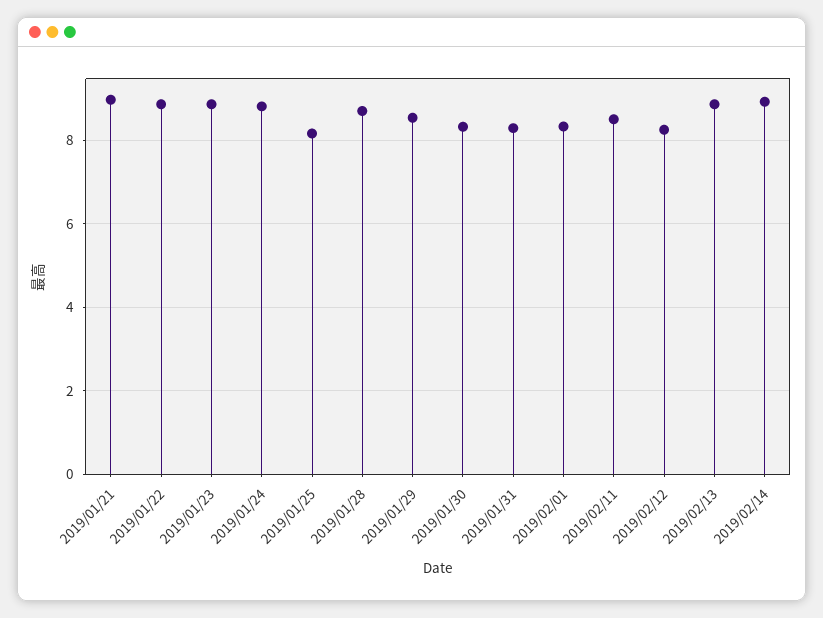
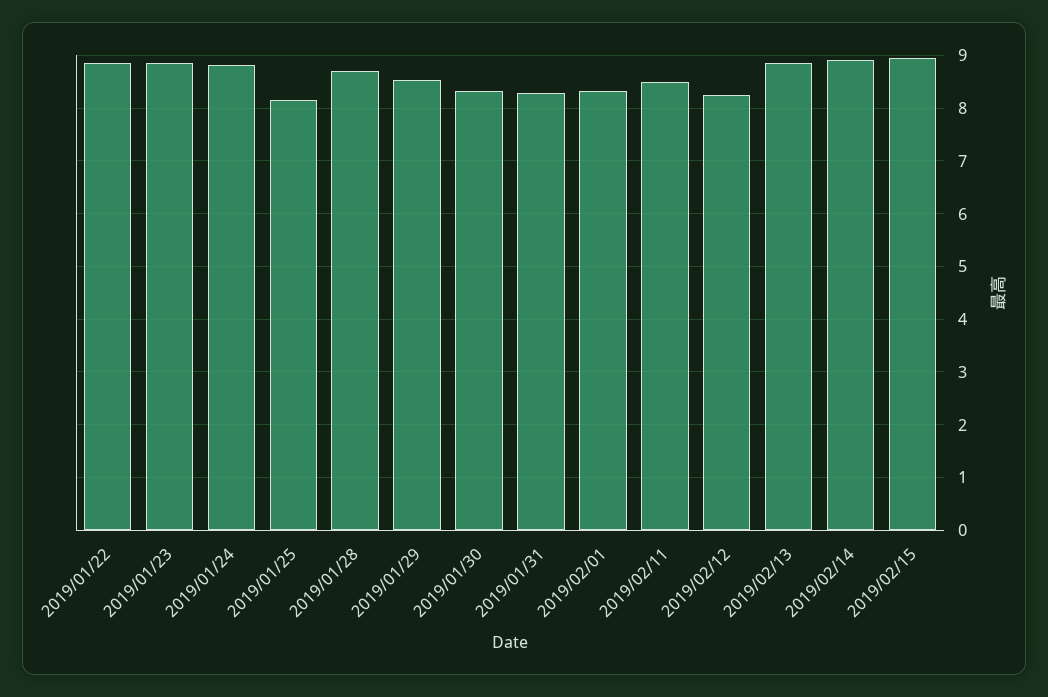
2019/01/21: 9 -> none
2019/02/15: none -> 9

